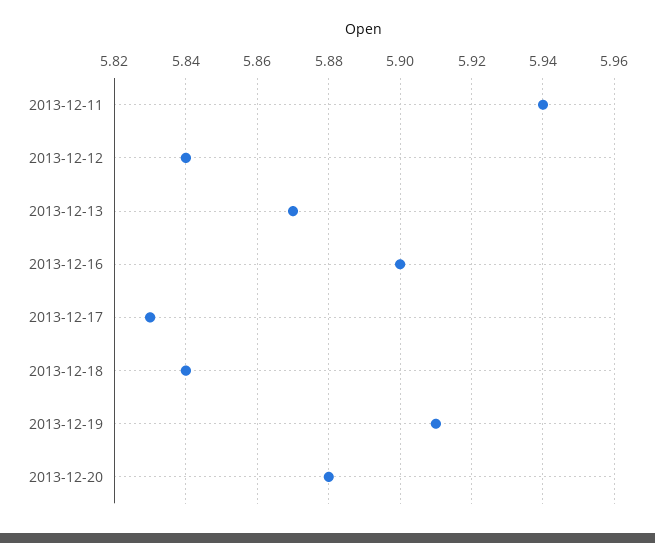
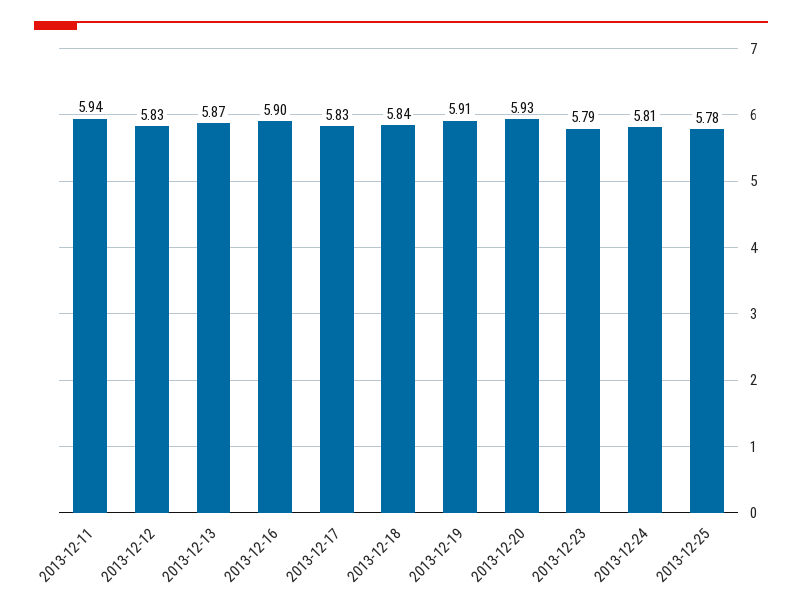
2013-12-12: 5.84 -> 5.83
2013-12-20: 5.88 -> 5.93
2013-12-23: none -> 5.79
2013-12-24: none -> 5.81
2013-12-25: none -> 5.78

